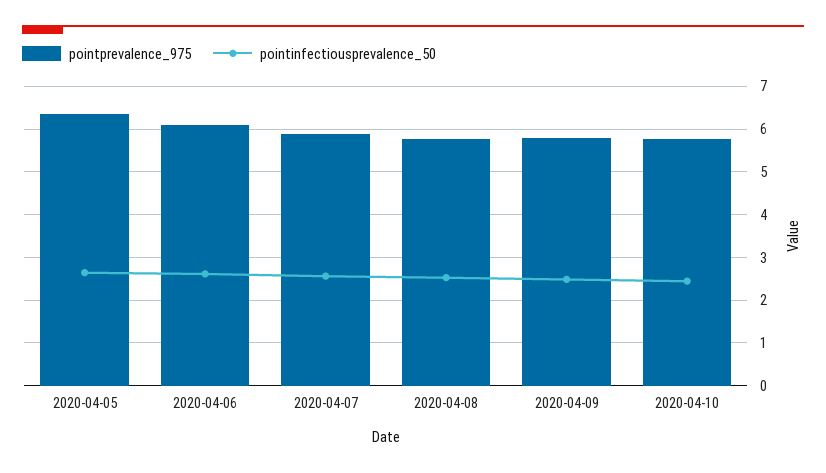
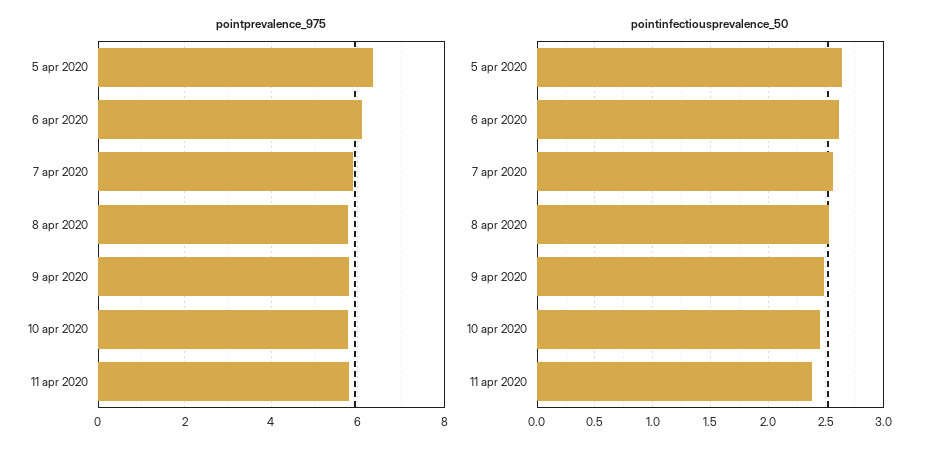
pointprevalence_975, 11 apr 2020: none -> 5.8
pointinfectiousprevalence_50, 11 apr 2020: none -> 2.4

